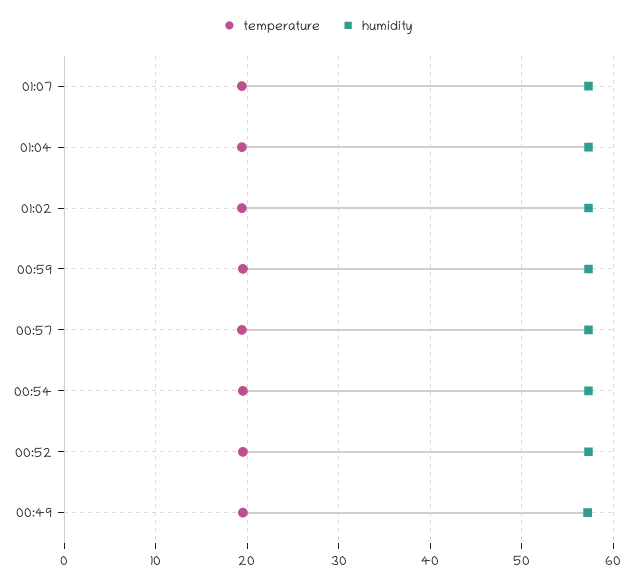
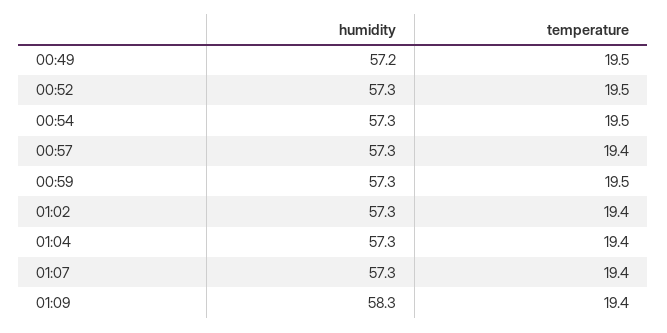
humidity, 01:09: none -> 58.3
temperature, 01:09: none -> 19.4

